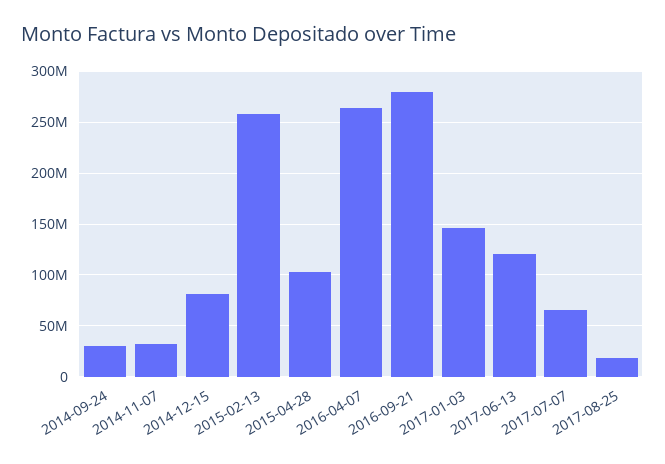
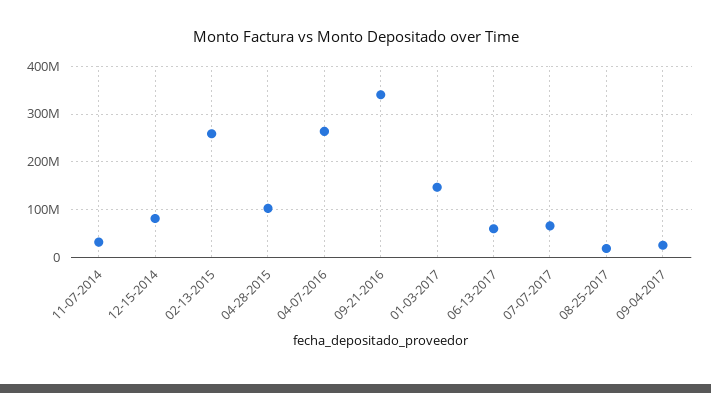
2014-09-24: 30000000 -> none
2016-09-21: 280000000 -> 340000000
2017-06-13: 120000000 -> 60000000
09-04-2017: none -> 20000000

